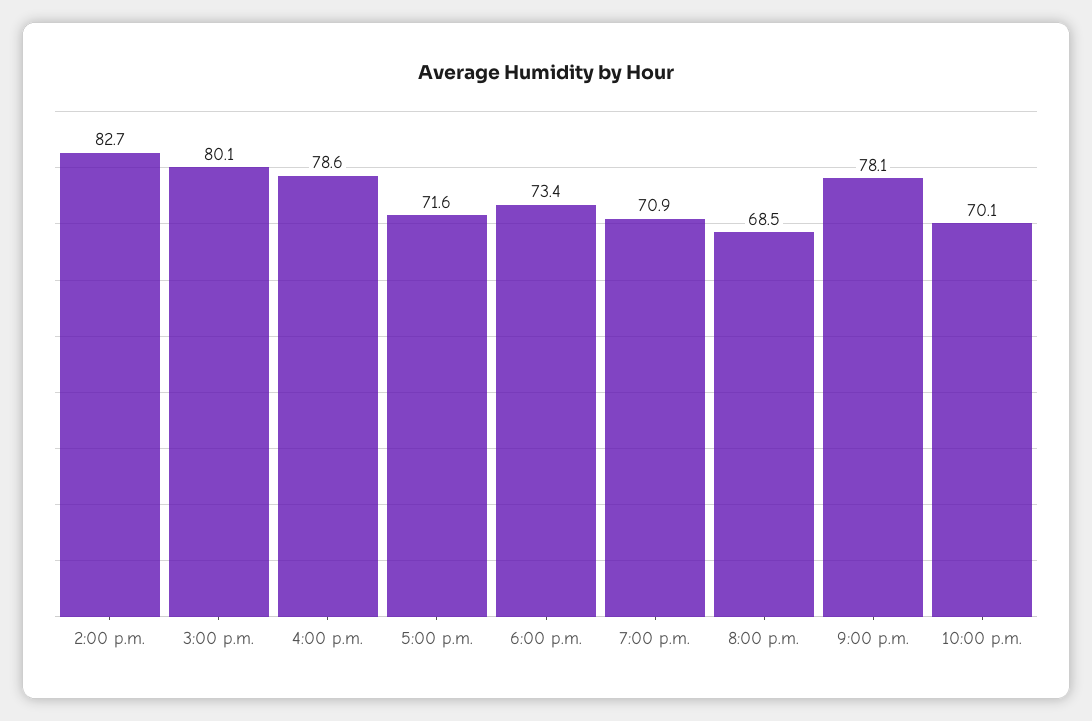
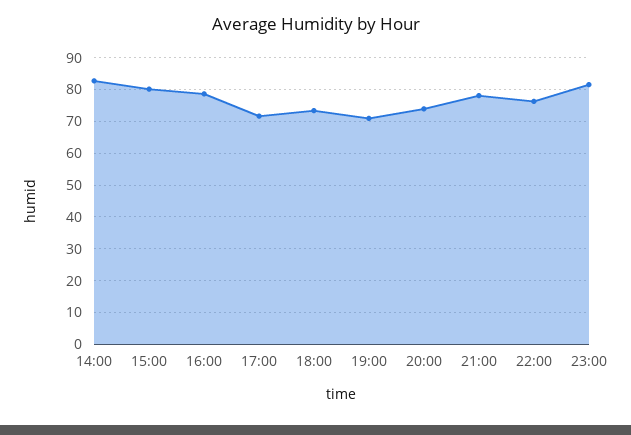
8:00 p.m.: 68.5 -> 74
10:00 p.m.: 70.1 -> 76
23:00: none -> 82

